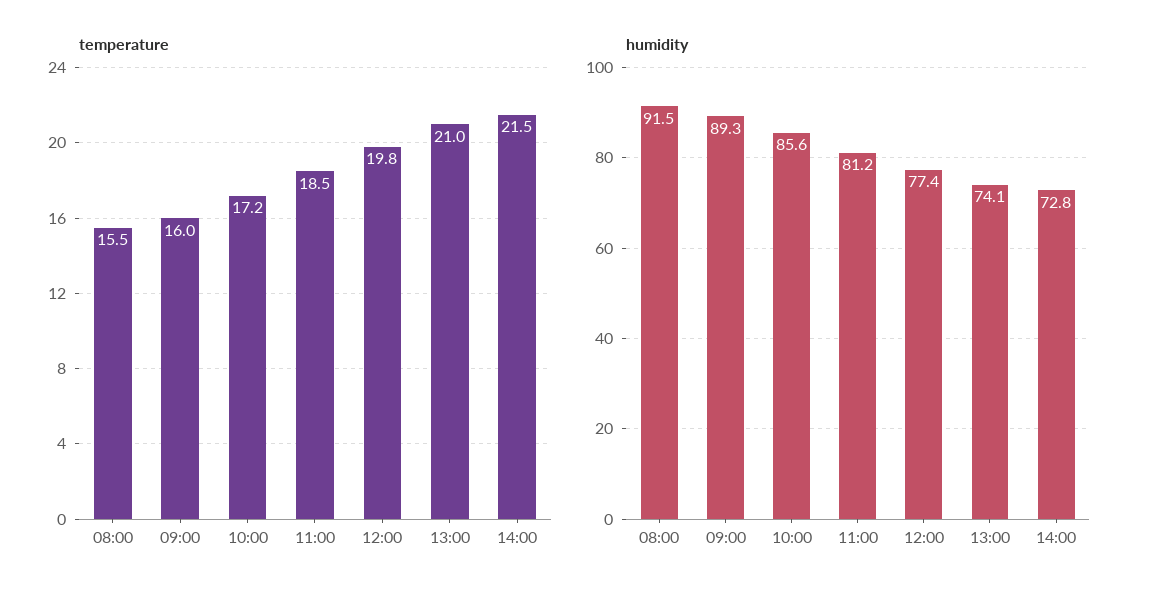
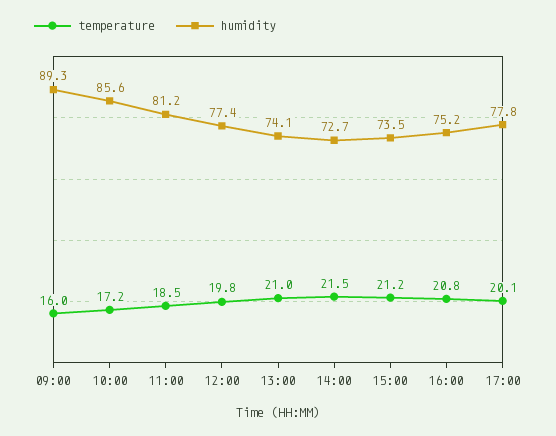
temperature, 08:00: 15.5 -> none
humidity, 08:00: 91.5 -> none
humidity, 14:00: 72.8 -> 72.7
temperature, 15:00: none -> 21.2
humidity, 15:00: none -> 73.5
temperature, 16:00: none -> 20.8
humidity, 16:00: none -> 75.2
temperature, 17:00: none -> 20.1
humidity, 17:00: none -> 77.8

